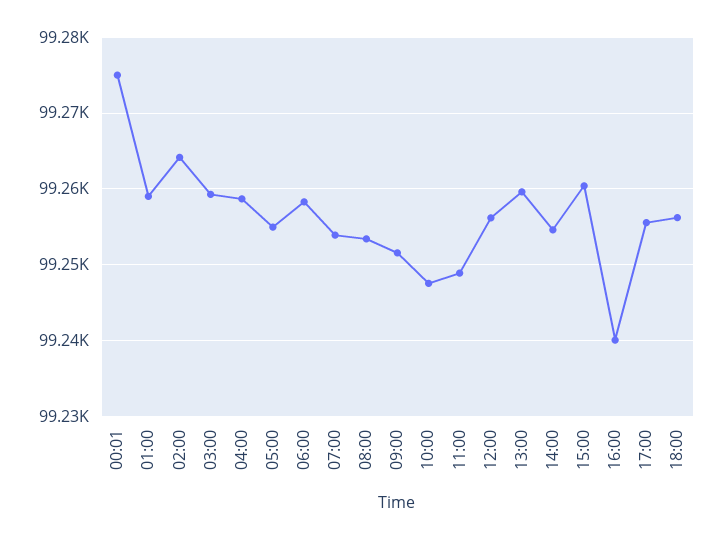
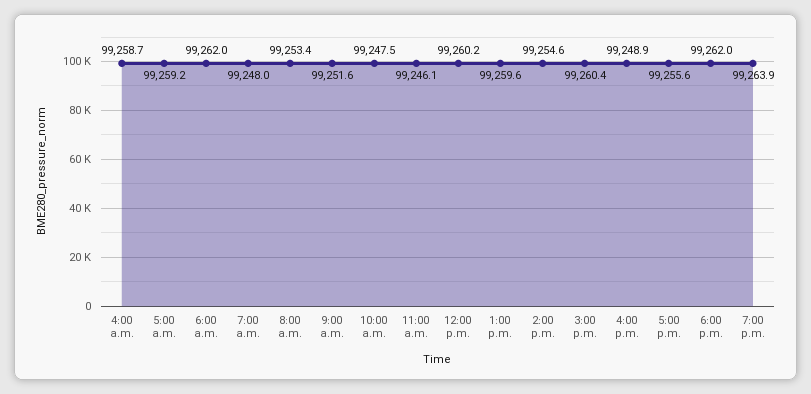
00:01: 99275 -> none
01:00: 99259 -> none
02:00: 99264 -> none
03:00: 99259 -> none
05:00: 99255 -> 99259.2
06:00: 99258 -> 99262
07:00: 99254 -> 99248
11:00: 99249 -> 99246.1
12:00: 99256 -> 99260.2
16:00: 99240 -> 99248.9
18:00: 99256 -> 99262
7:00 p.m.: none -> 99263.9

